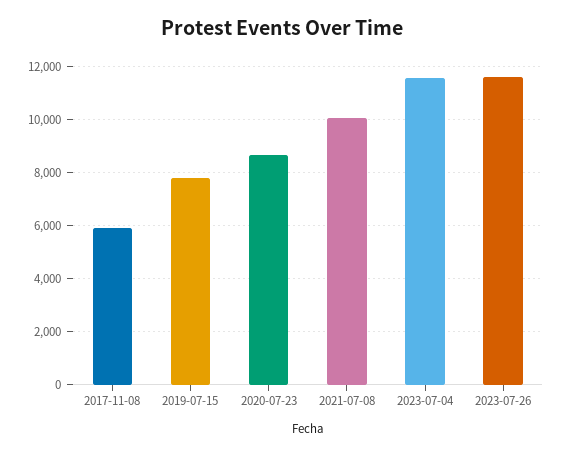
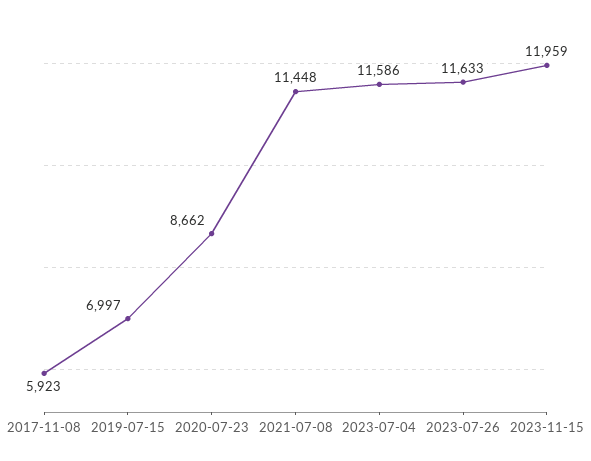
2019-07-15: 7750 -> 6997
2021-07-08: 10000 -> 11448
2023-11-15: none -> 11959

